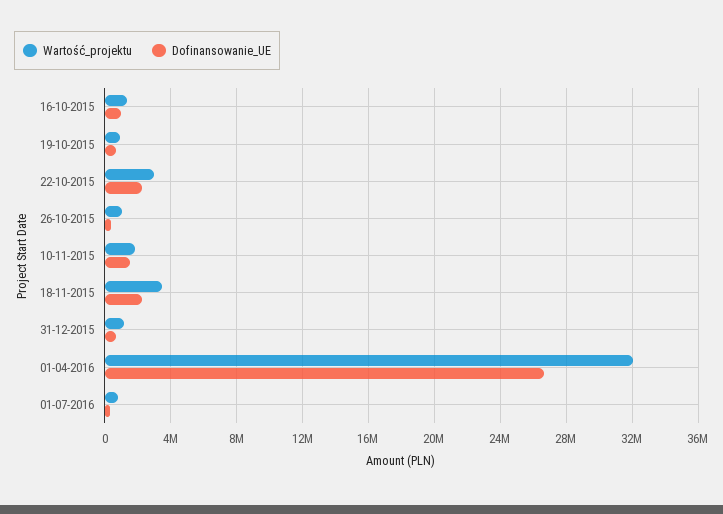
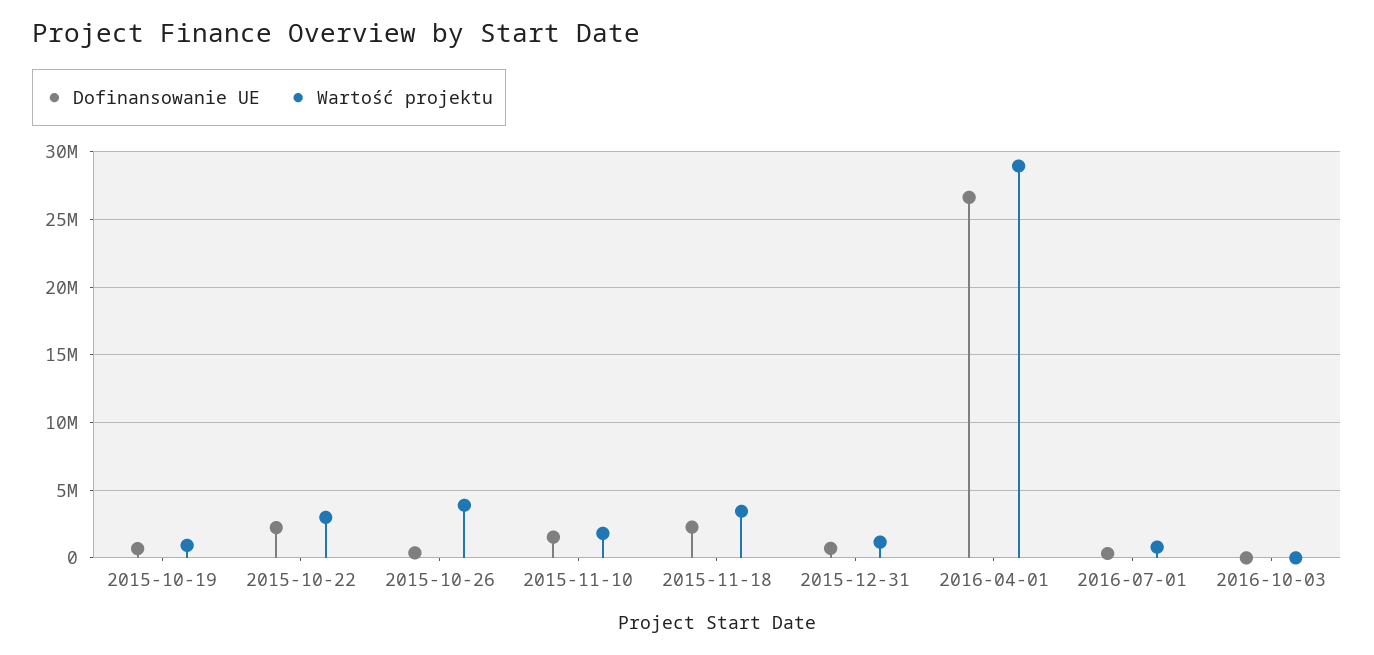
Wartość_projektu, 16-10-2015: 1500000 -> none
Dofinansowanie_UE, 16-10-2015: 1000000 -> none
Wartość_projektu, 26-10-2015: 1000000 -> 4000000
Wartość_projektu, 01-04-2016: 32000000 -> 29000000
Dofinansowanie_UE, 2016-10-03: none -> 0
Wartość_projektu, 2016-10-03: none -> 0

